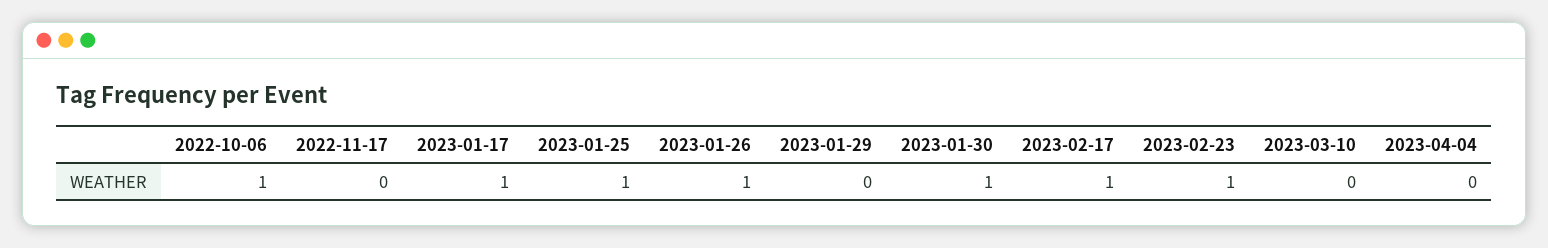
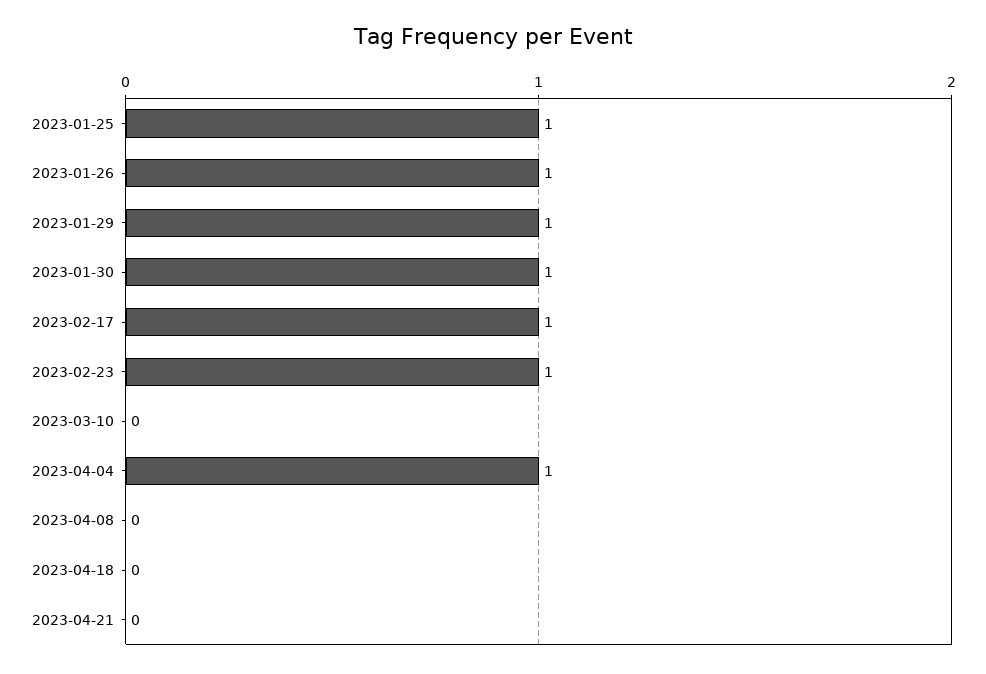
2022-10-06: 1 -> none
2022-11-17: 0 -> none
2023-01-17: 1 -> none
2023-01-29: 0 -> 1
2023-04-04: 0 -> 1
2023-04-08: none -> 0
2023-04-18: none -> 0
2023-04-21: none -> 0

